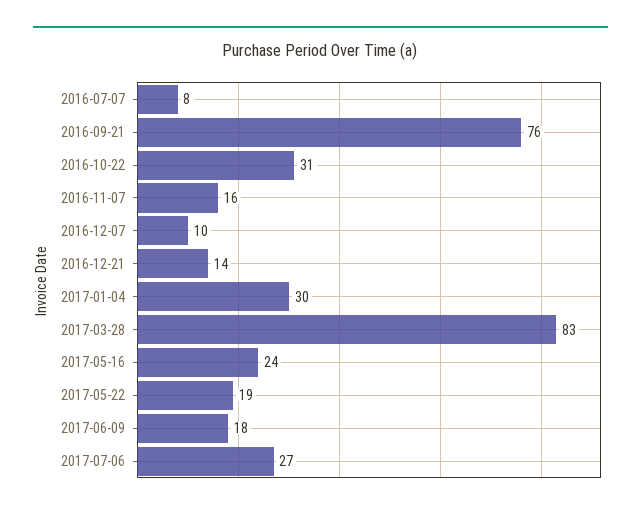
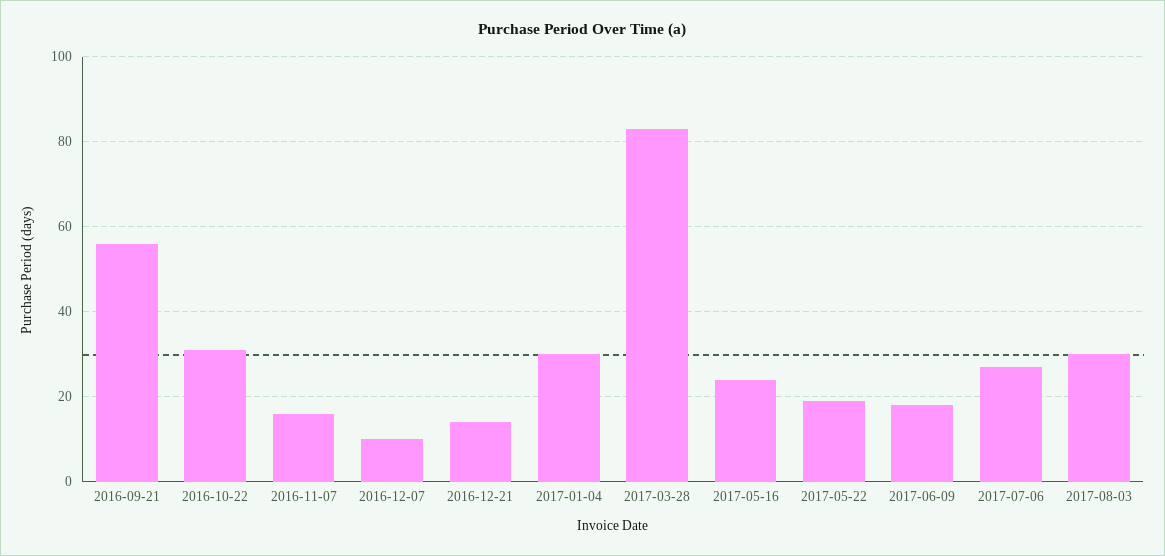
2016-07-07: 8 -> none
2016-09-21: 76 -> 55
2017-08-03: none -> 30

